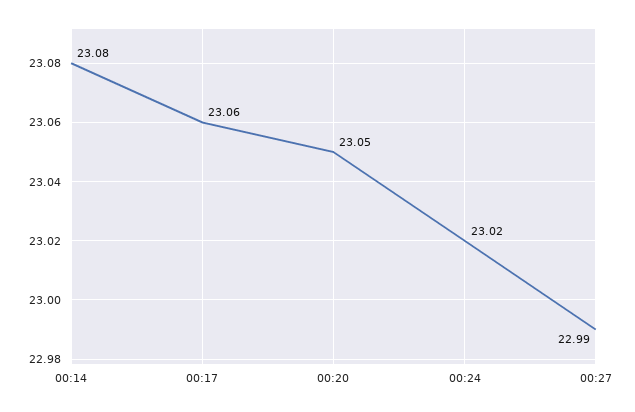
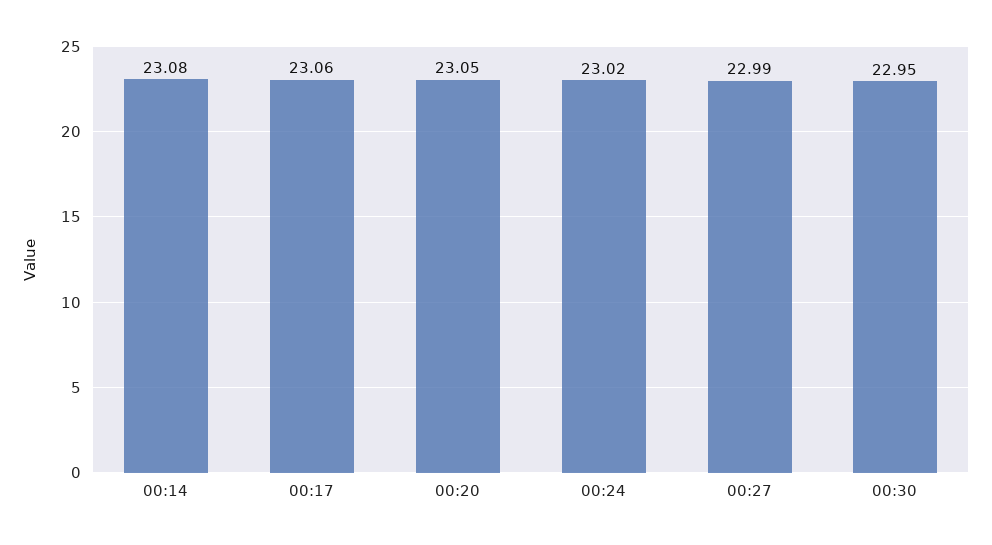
00:30: none -> 22.95

